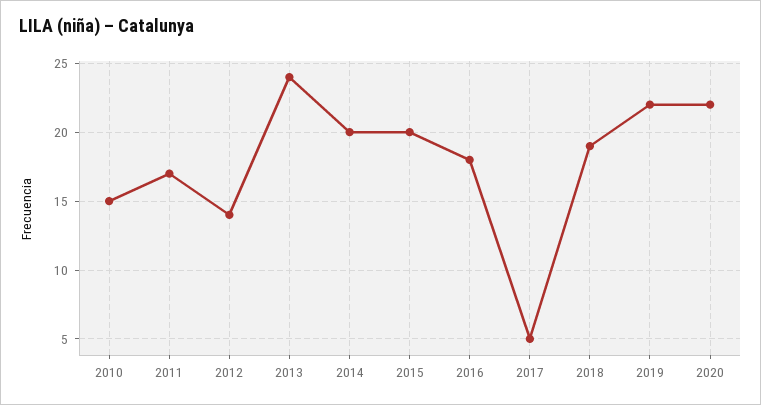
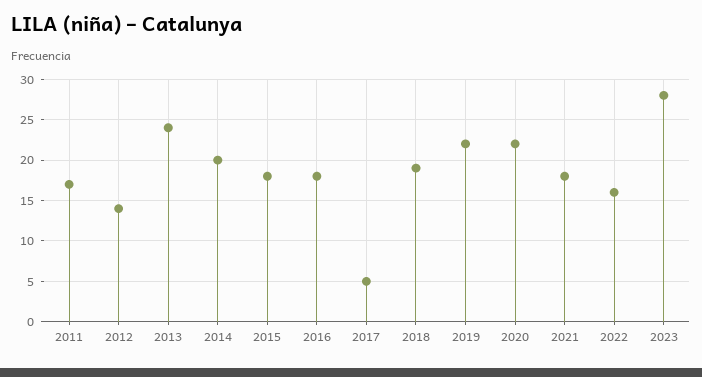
2010: 15 -> none
2015: 20 -> 18
2021: none -> 18
2022: none -> 16
2023: none -> 28

